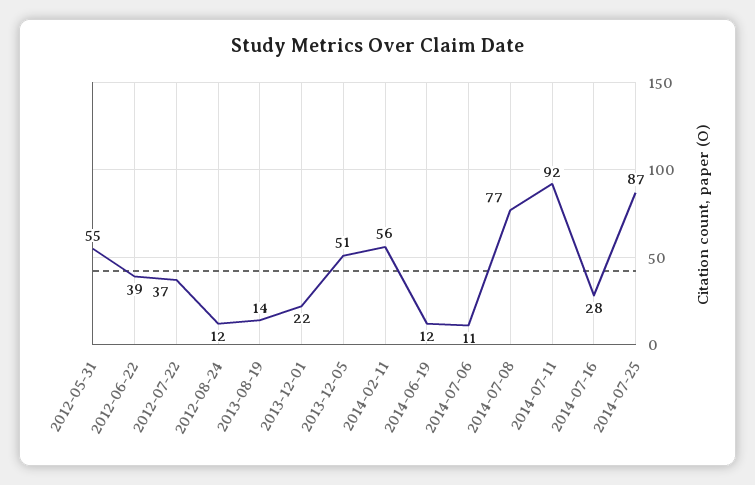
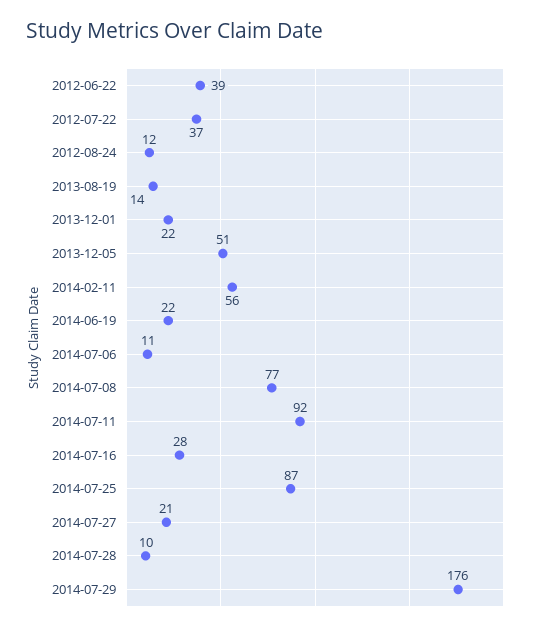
2012-05-31: 55 -> none
2014-06-19: 12 -> 22
2014-07-27: none -> 21
2014-07-28: none -> 10
2014-07-29: none -> 176

